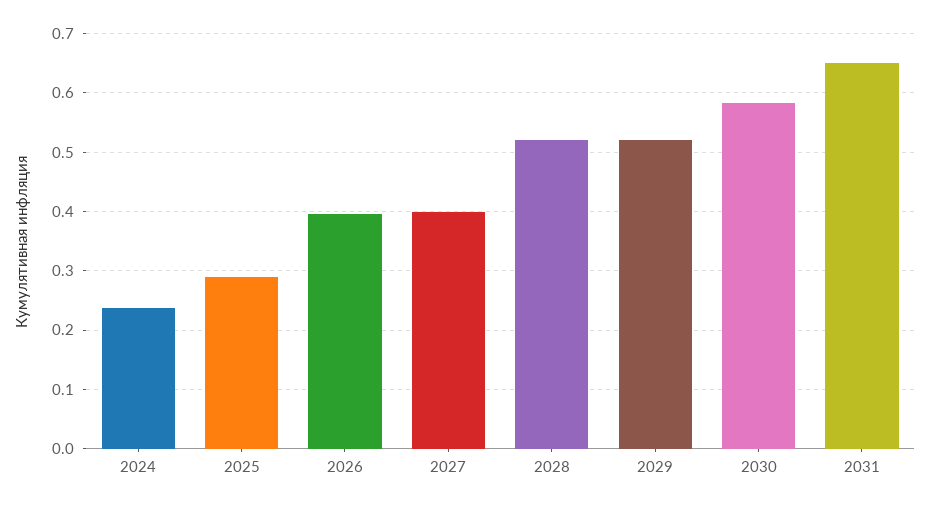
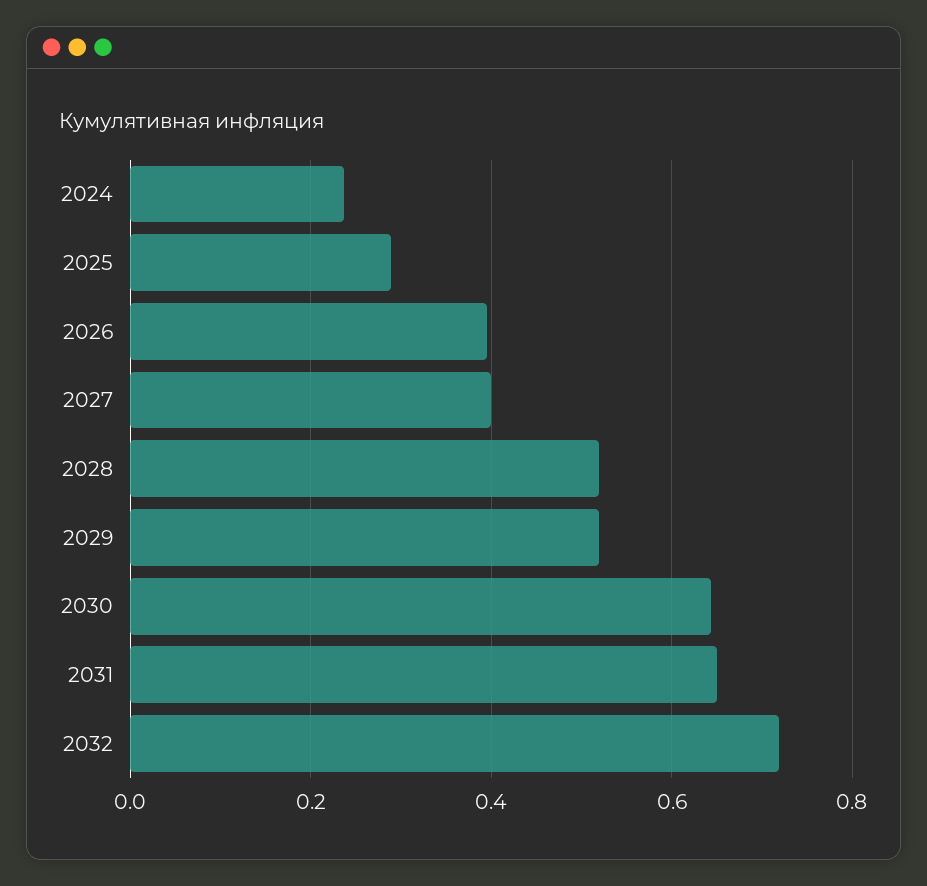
2030: 0.58 -> 0.64
2032: none -> 0.72

